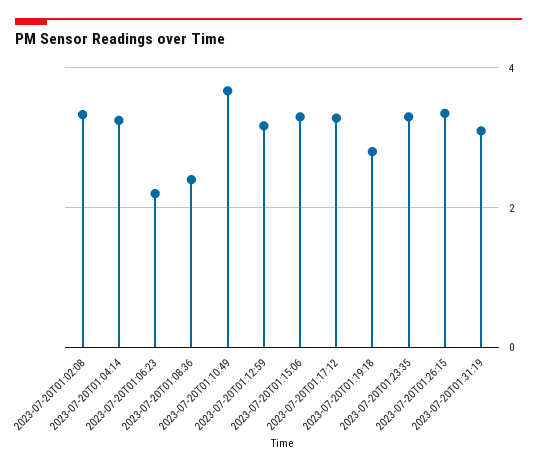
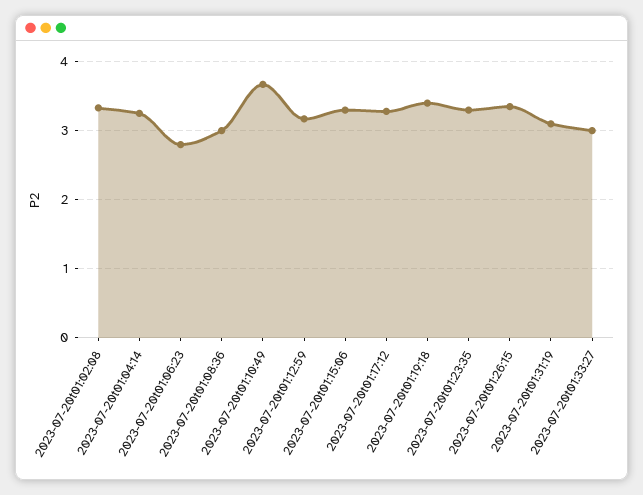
2023-07-20T01:06:23: 2.2 -> 2.8
2023-07-20T01:08:36: 2.4 -> 3
2023-07-20T01:19:18: 2.8 -> 3.4
2023-07-20t01:33:27: none -> 3

